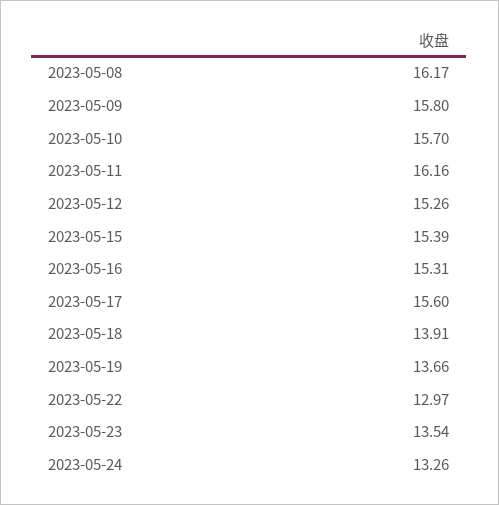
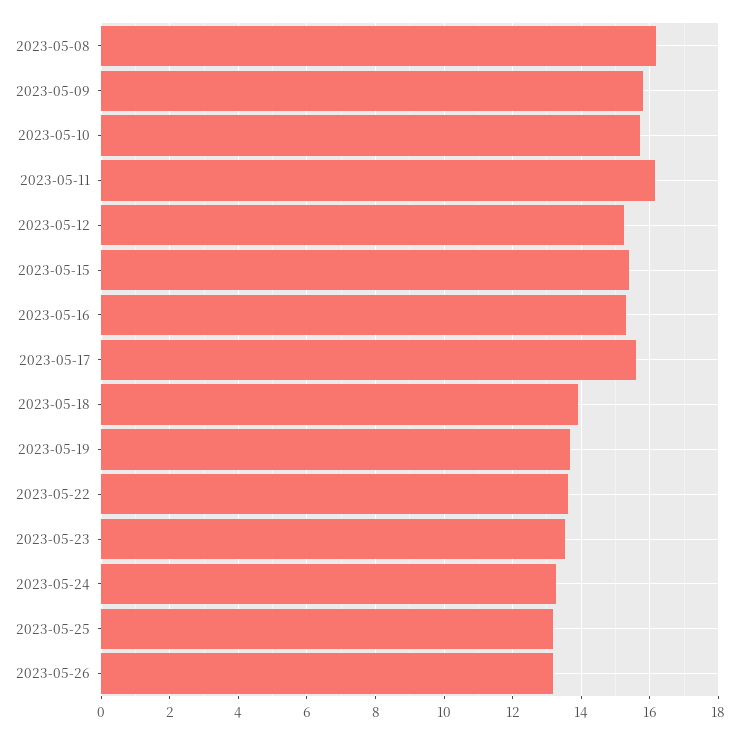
2023-05-22: 12.97 -> 13.6
2023-05-25: none -> 13.2
2023-05-26: none -> 13.2

